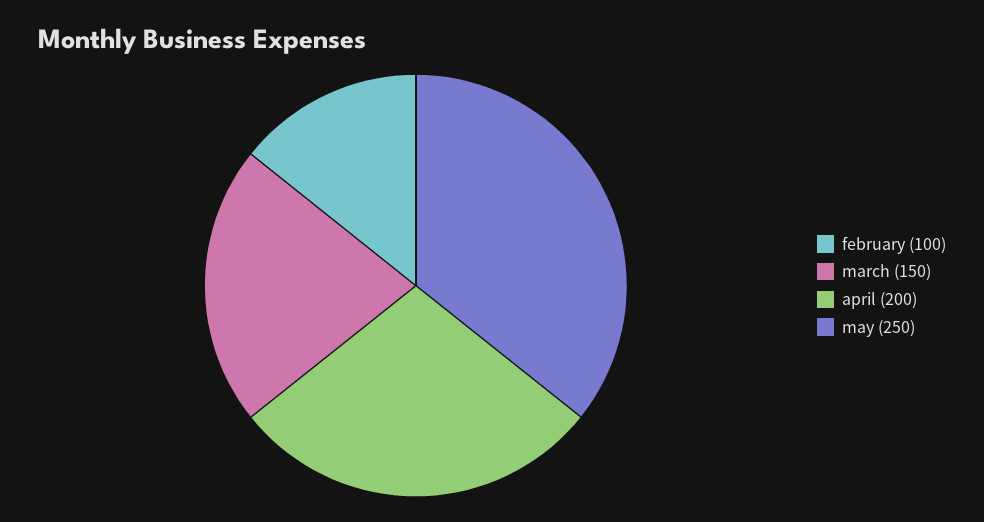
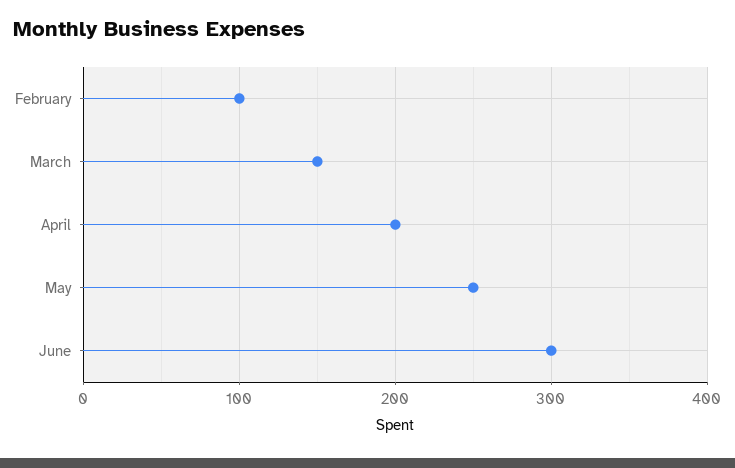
June: none -> 300

